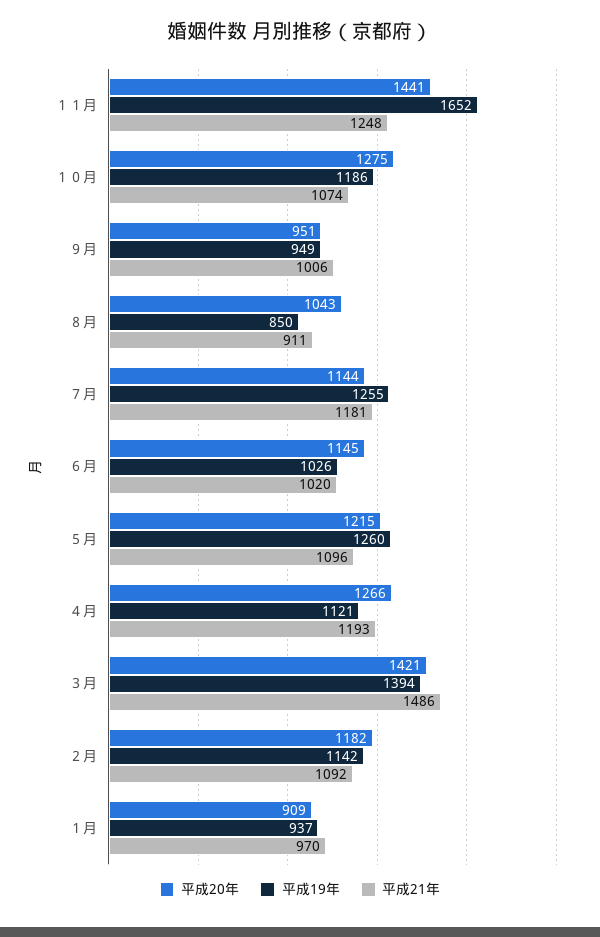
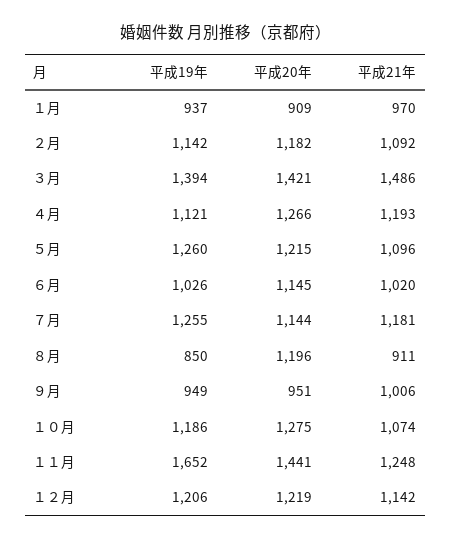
平成20年, ８月: 1043 -> 1196
平成19年, １２月: none -> 1206
平成20年, １２月: none -> 1219
平成21年, １２月: none -> 1142

